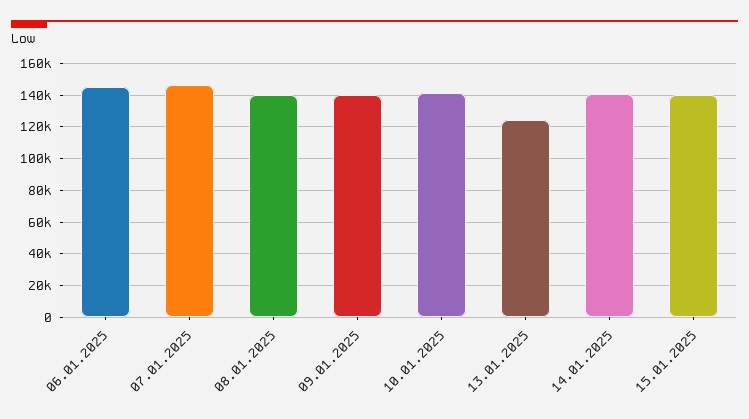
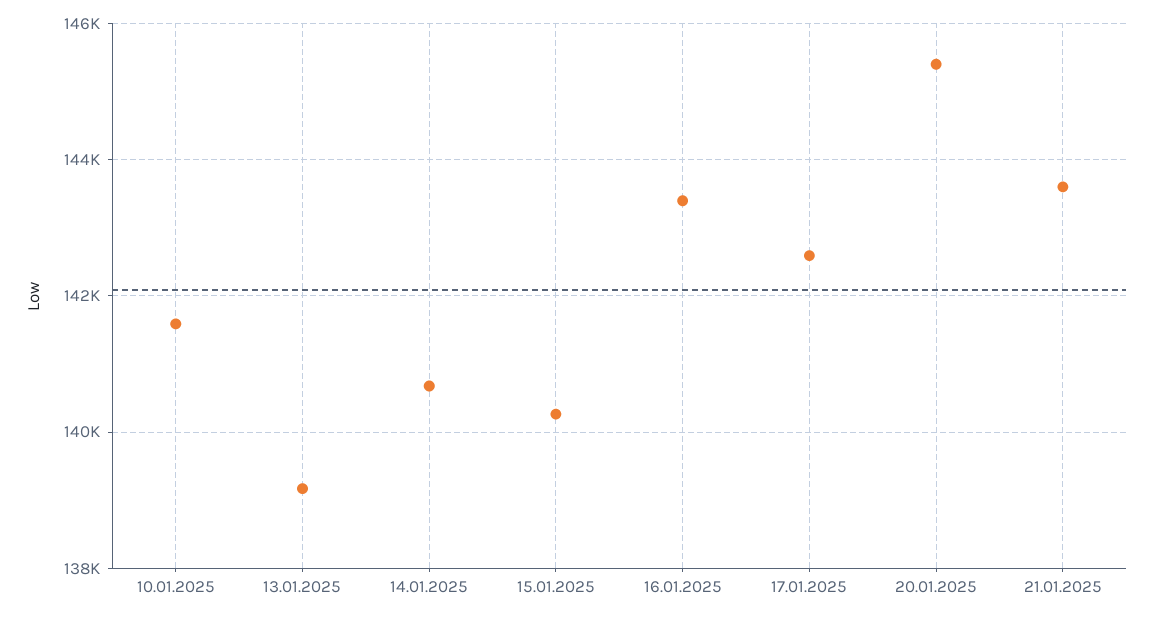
06.01.2025: 145000 -> none
07.01.2025: 145000 -> none
08.01.2025: 140000 -> none
09.01.2025: 140000 -> none
13.01.2025: 125000 -> 139200
16.01.2025: none -> 143400
17.01.2025: none -> 142600
20.01.2025: none -> 145400
21.01.2025: none -> 143600

